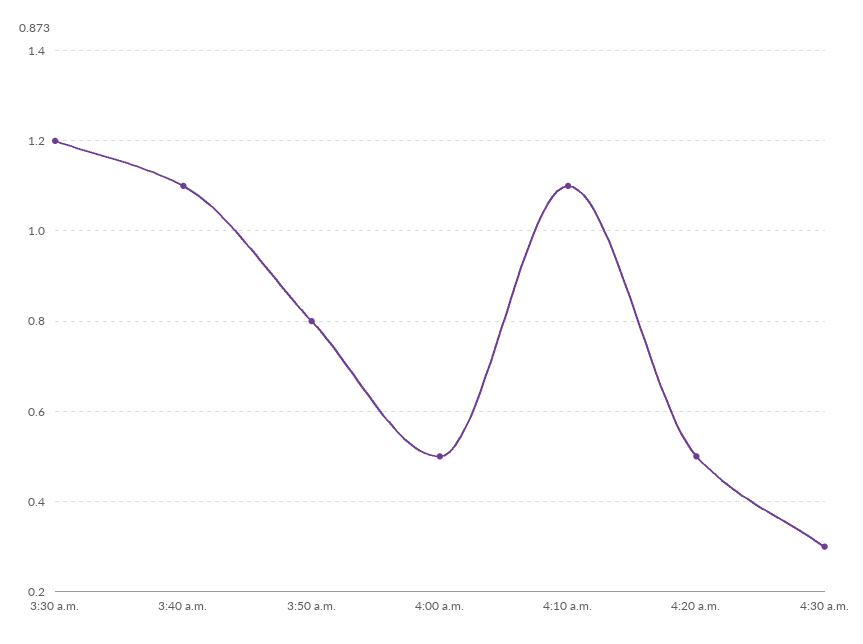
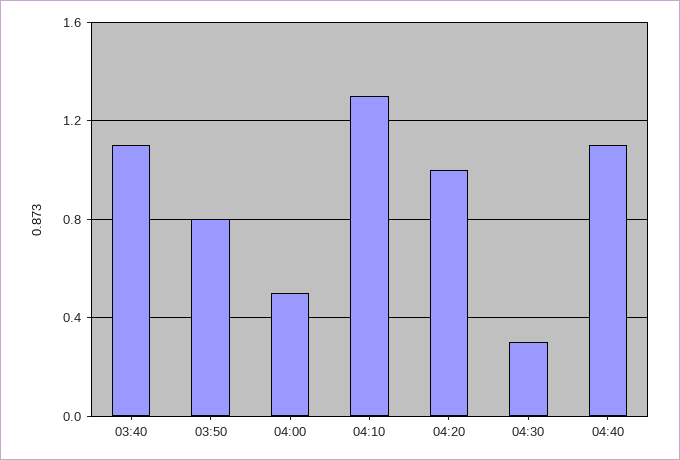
3:30 a.m.: 1.2 -> none
4:10 a.m.: 1.1 -> 1.3
4:20 a.m.: 0.5 -> 1
04:40: none -> 1.1

